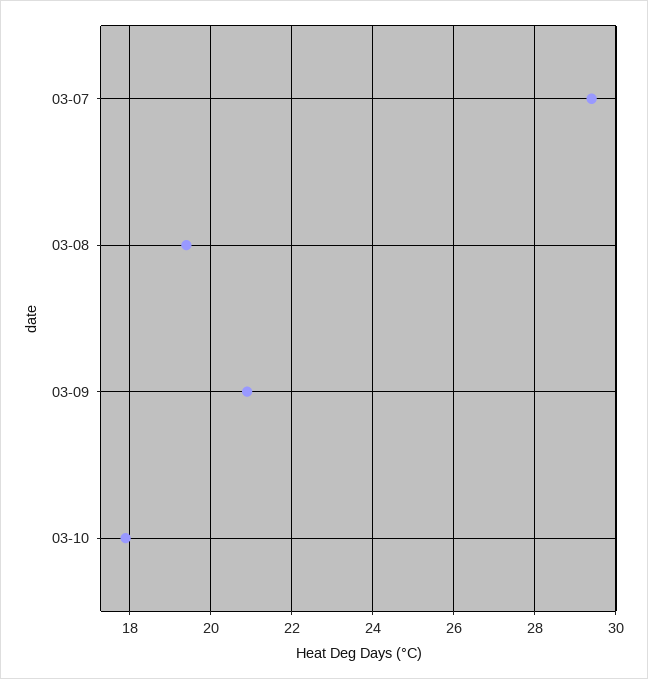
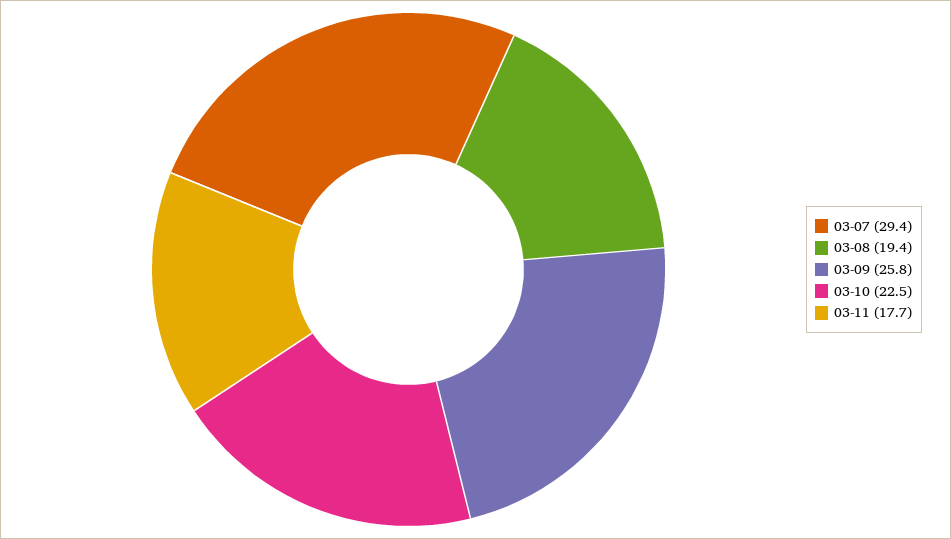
03-09: 21 -> 25.8
03-10: 18 -> 22.5
03-11: none -> 17.7

